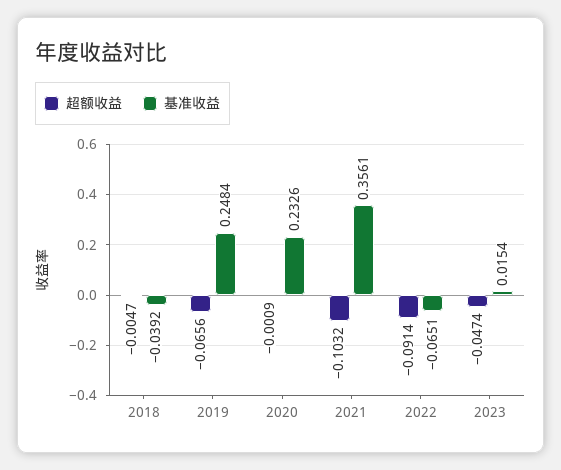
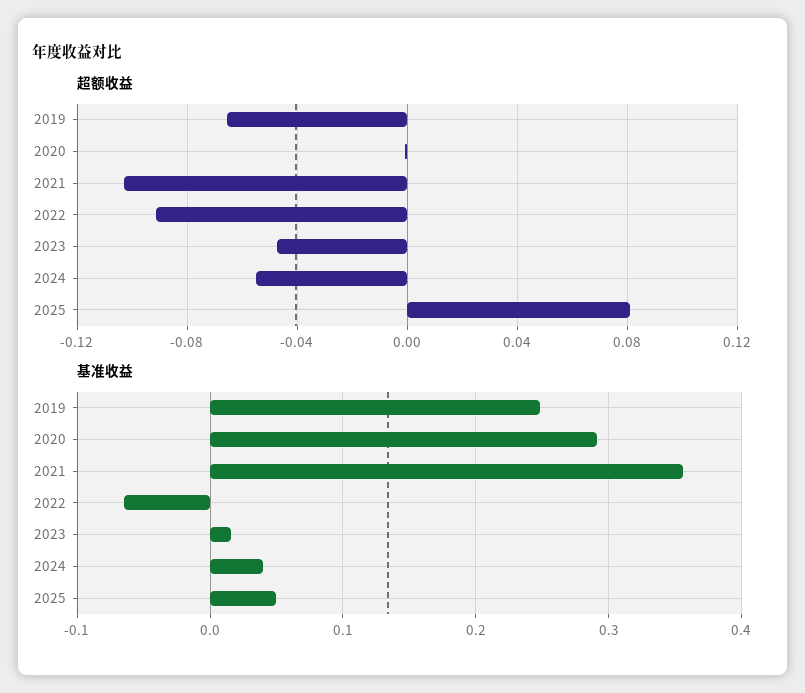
超额收益, 2018: -0.0047 -> none
基准收益, 2018: -0.0392 -> none
基准收益, 2020: 0.2326 -> 0.29
超额收益, 2024: none -> -0.055
超额收益, 2025: none -> 0.08
基准收益, 2024: none -> 0.04
基准收益, 2025: none -> 0.05

